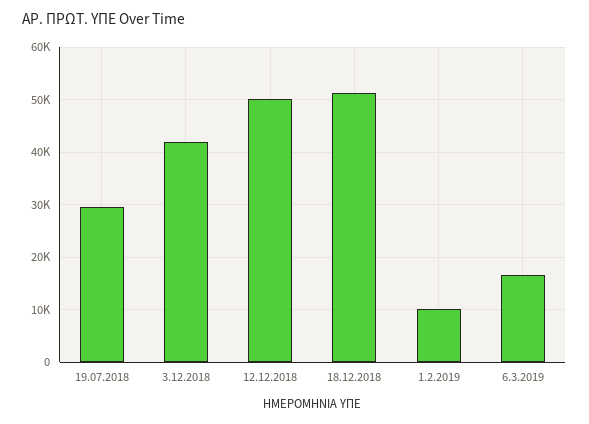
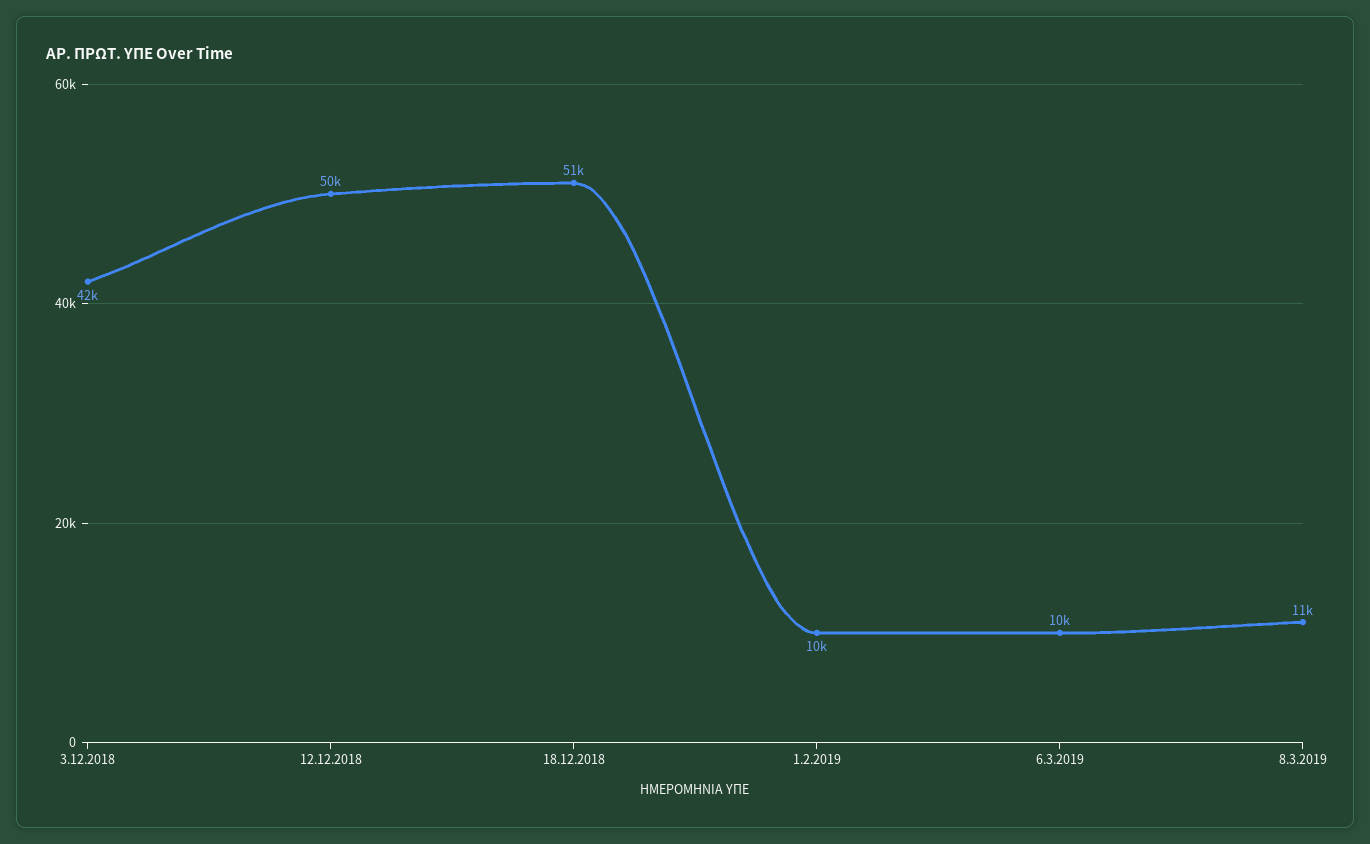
19.07.2018: 30000 -> none
6.3.2019: 16000 -> 10000
8.3.2019: none -> 11000

